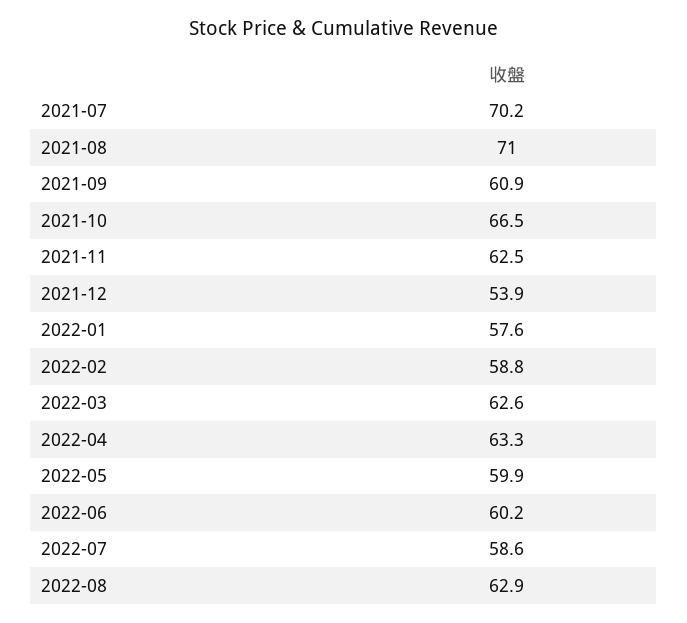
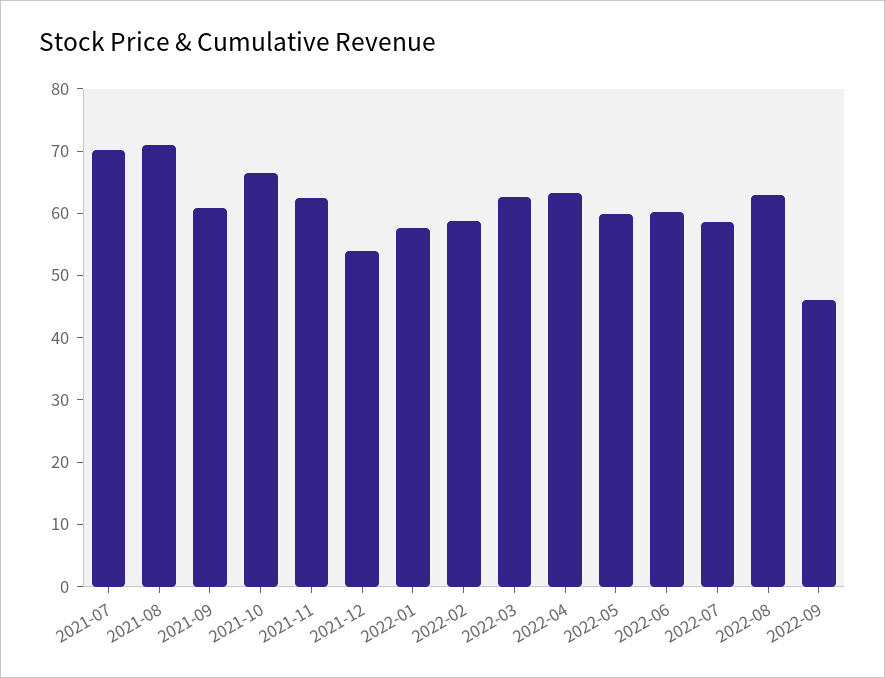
2022-09: none -> 46

